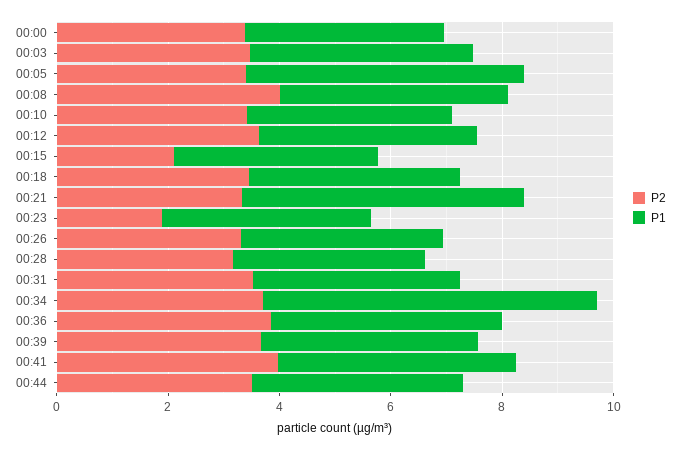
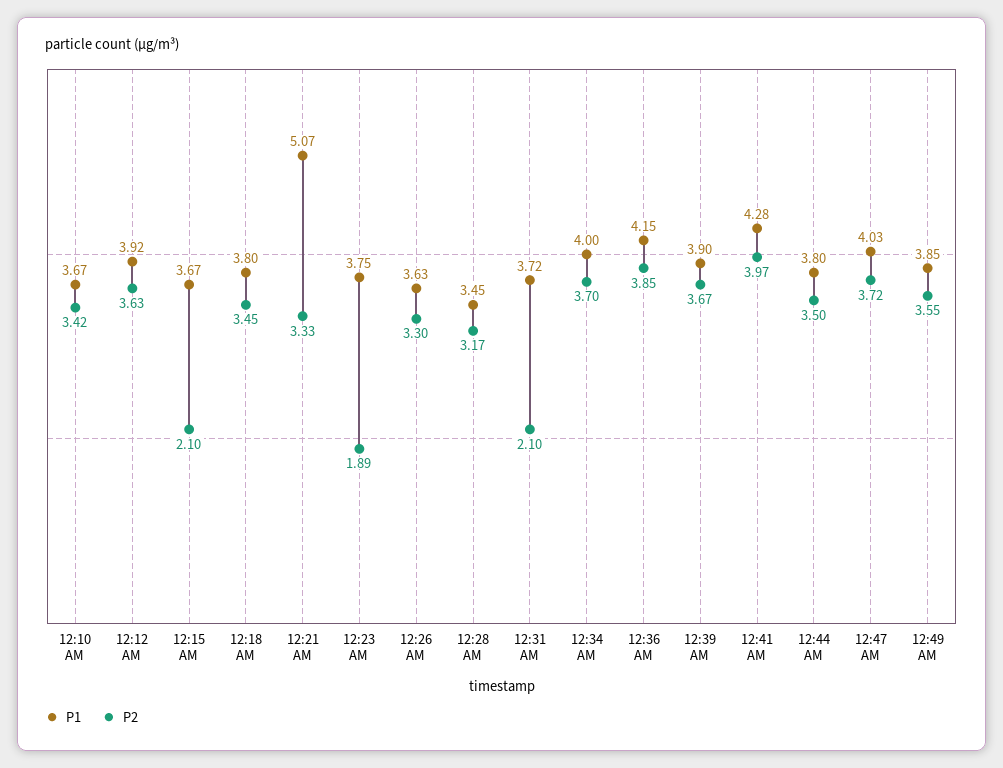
P2, 00:00: 3.5 -> none
P1, 00:00: 3.5 -> none
P2, 00:03: 3.5 -> none
P1, 00:03: 4 -> none
P2, 00:05: 3.5 -> none
P1, 00:05: 5 -> none
P2, 00:08: 4 -> none
P1, 00:08: 4 -> none
P2, 00:31: 3.5 -> 2.1
P1, 00:34: 6 -> 4
P1, 12:47 AM: none -> 4.03
P2, 12:47 AM: none -> 3.72
P1, 12:49 AM: none -> 3.85
P2, 12:49 AM: none -> 3.55

